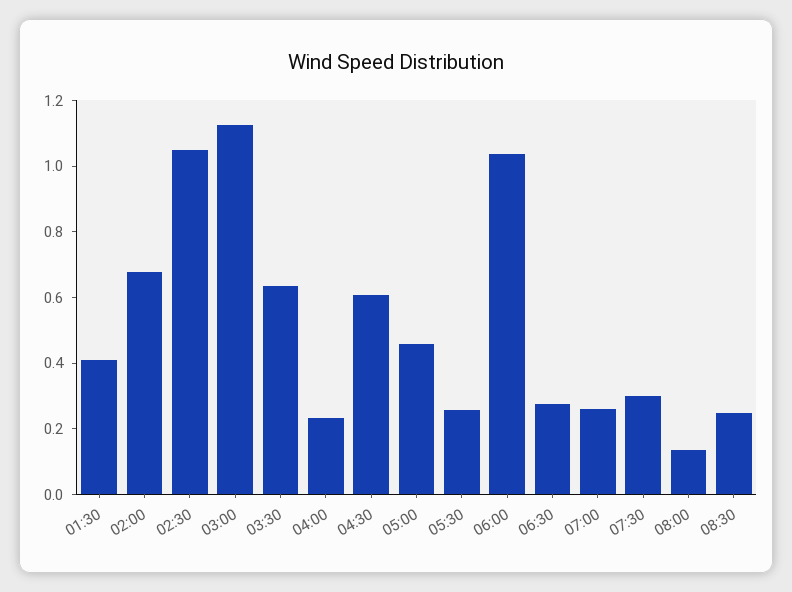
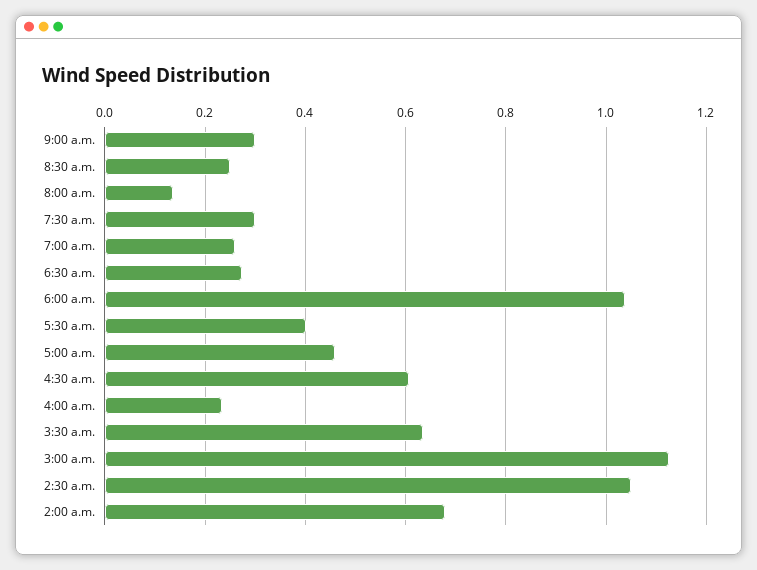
01:30: 0.4 -> none
05:30: 0.25 -> 0.4
9:00 a.m.: none -> 0.3

